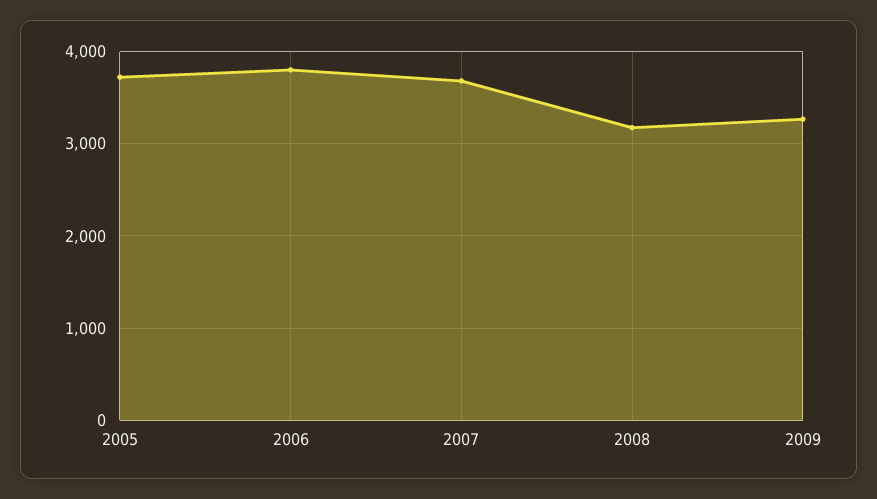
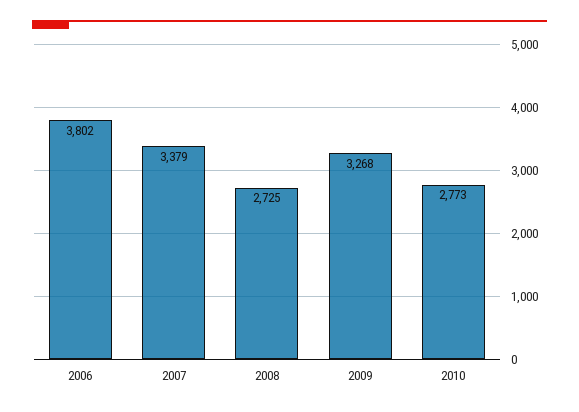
2005: 3700 -> none
2007: 3700 -> 3379
2008: 3200 -> 2725
2010: none -> 2773

